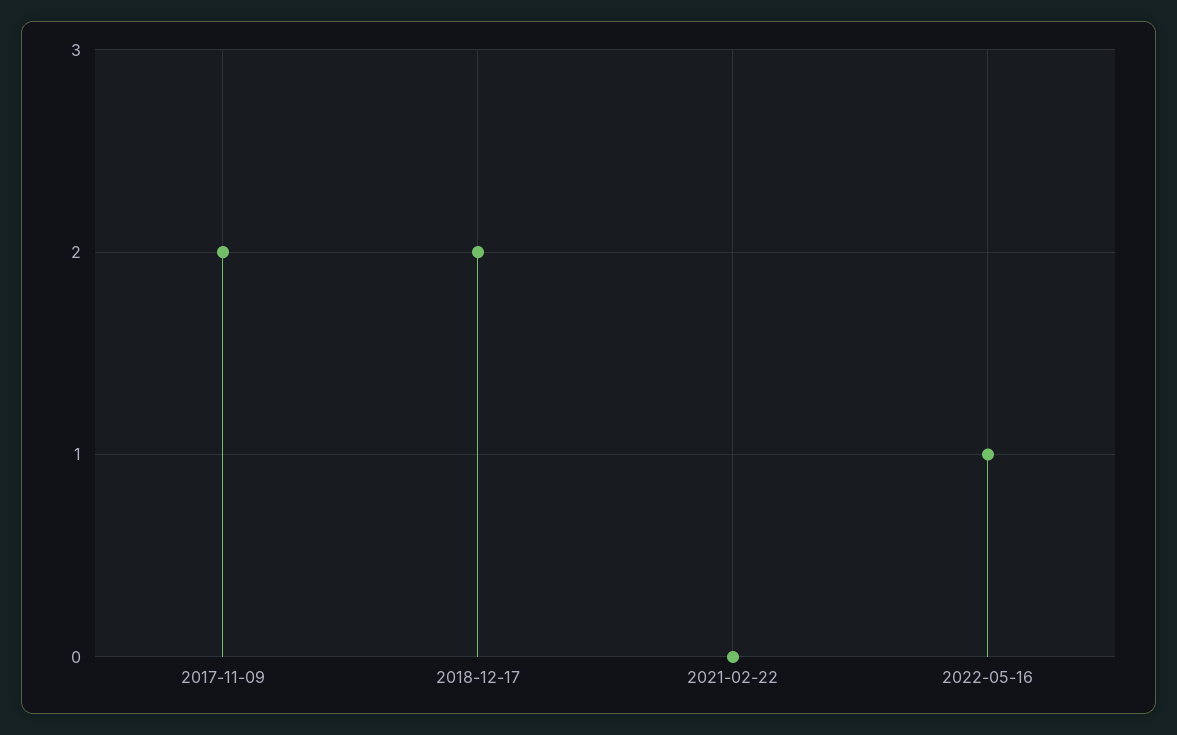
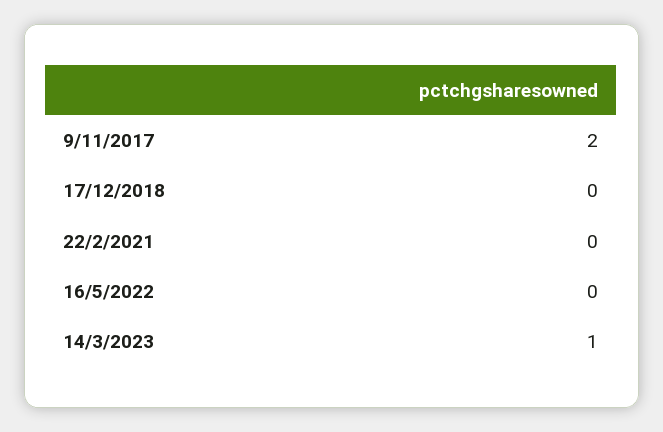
2018-12-17: 2 -> 0
2022-05-16: 1 -> 0
14/3/2023: none -> 1

